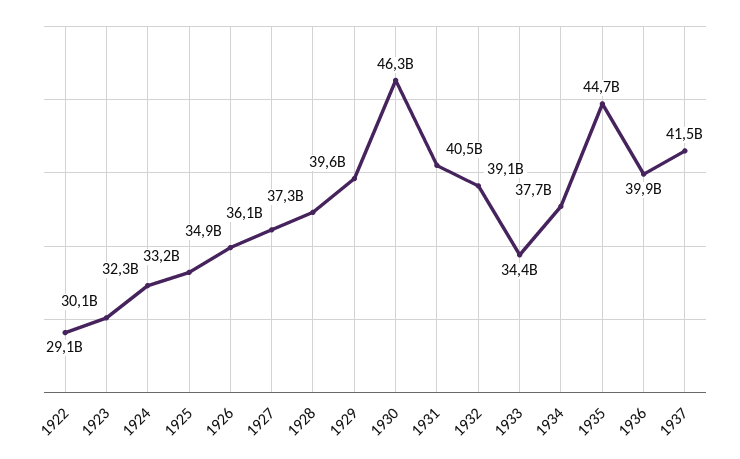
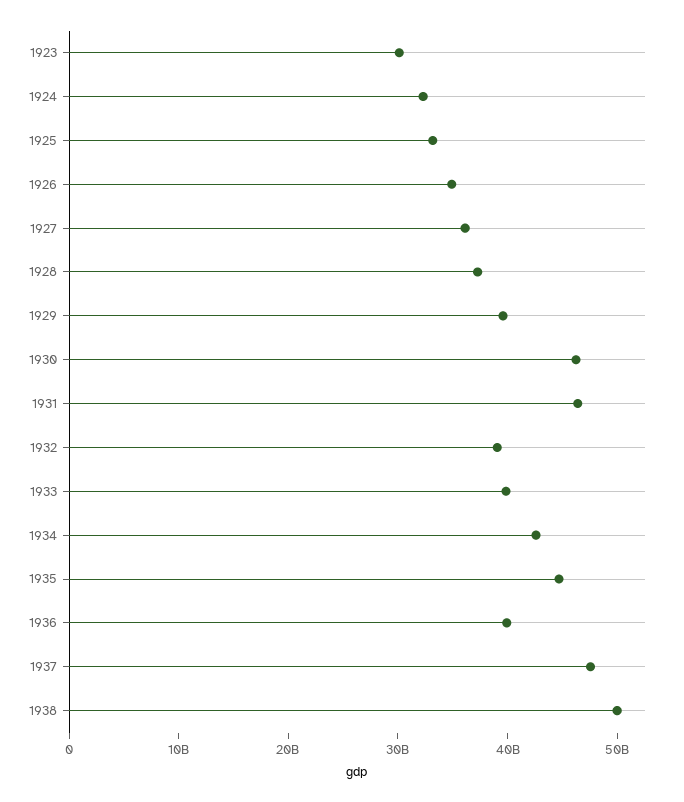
1922: 29100000000 -> none
1931: 40500000000 -> 46000000000
1933: 34400000000 -> 40000000000
1934: 37700000000 -> 42000000000
1937: 41500000000 -> 48000000000
1938: none -> 50000000000

